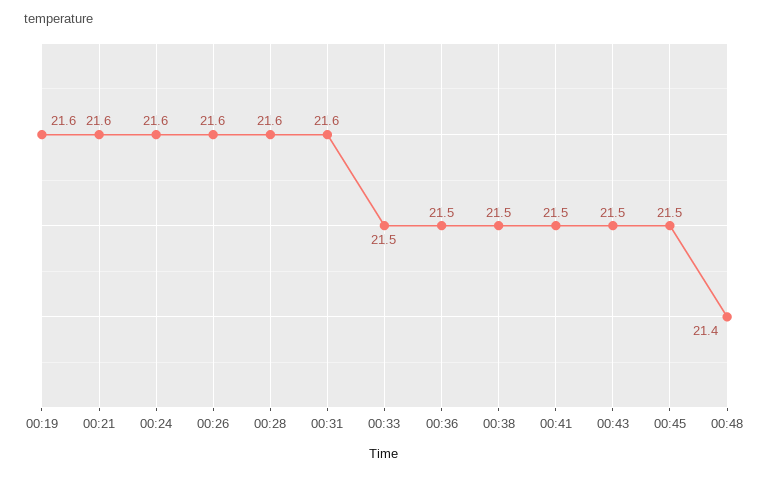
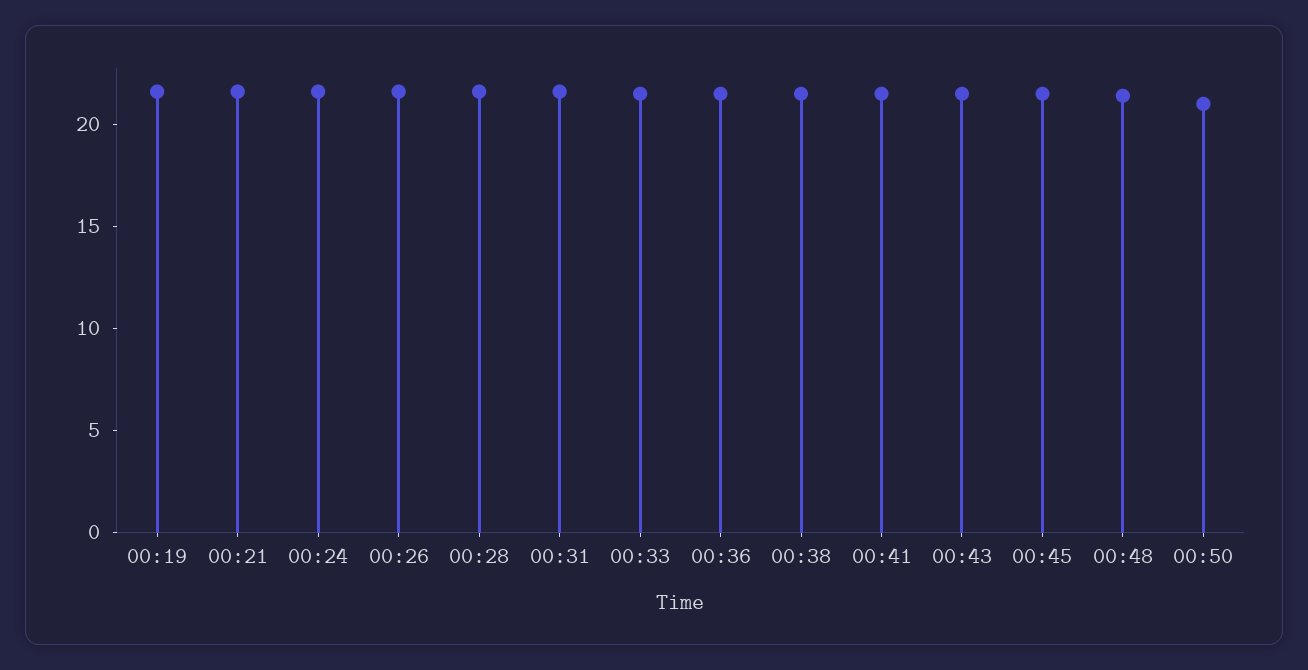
00:50: none -> 21

